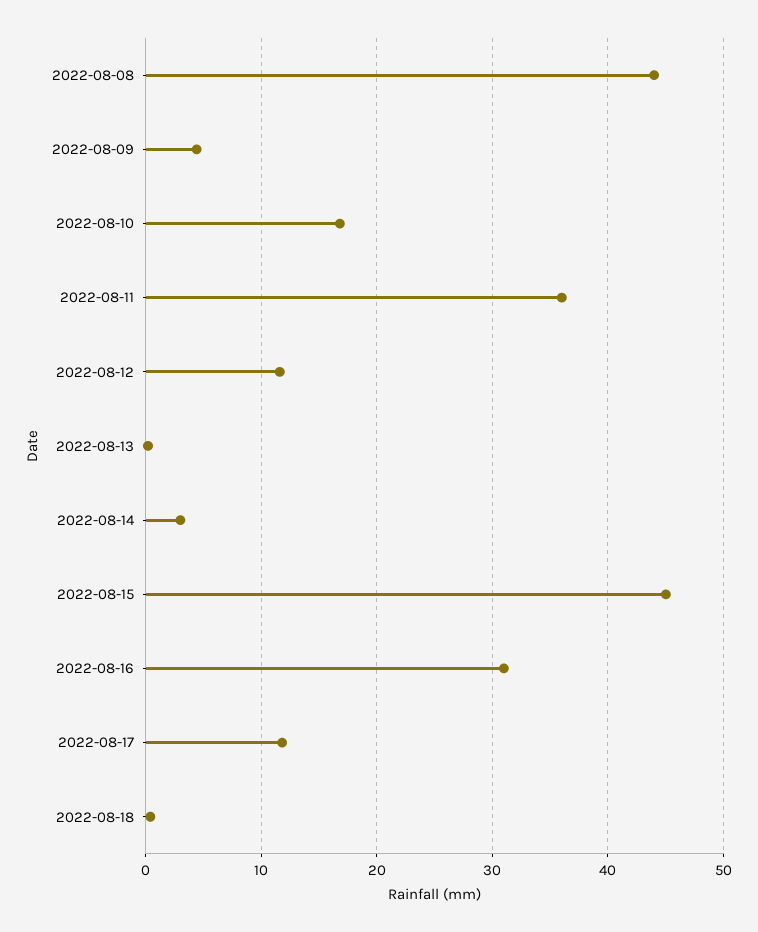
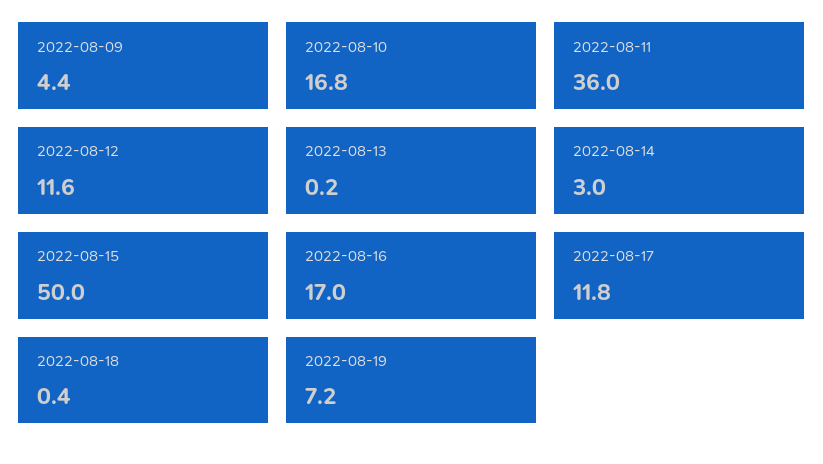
2022-08-08: 44 -> none
2022-08-15: 45 -> 50
2022-08-16: 31 -> 17
2022-08-19: none -> 7.2

